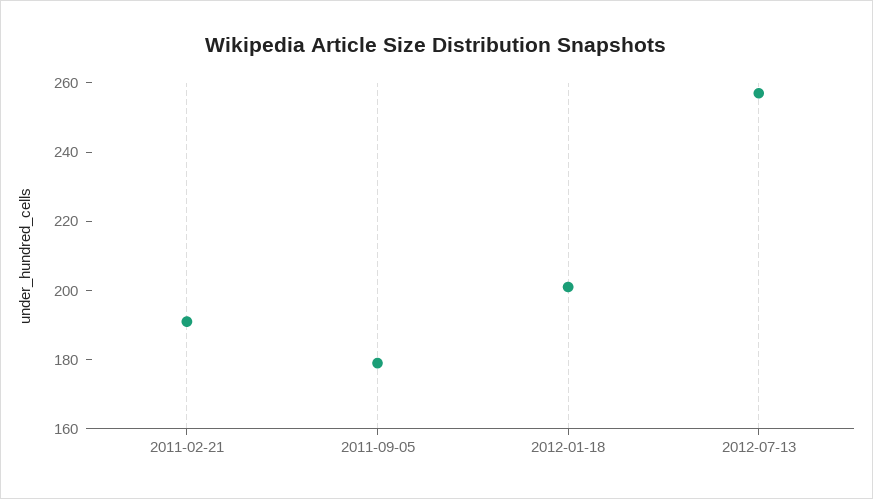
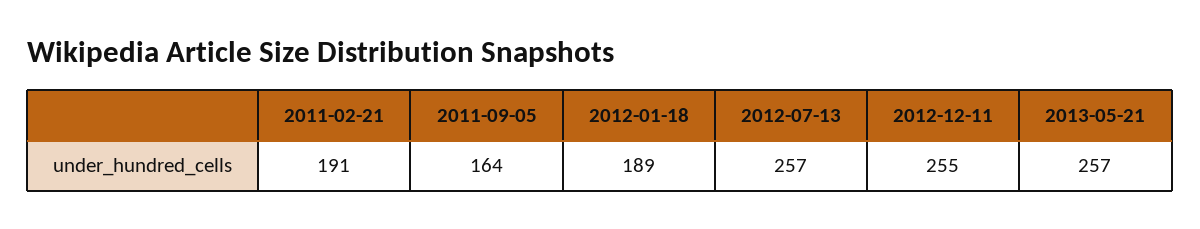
2011-09-05: 180 -> 164
2012-01-18: 200 -> 189
2012-12-11: none -> 255
2013-05-21: none -> 257

